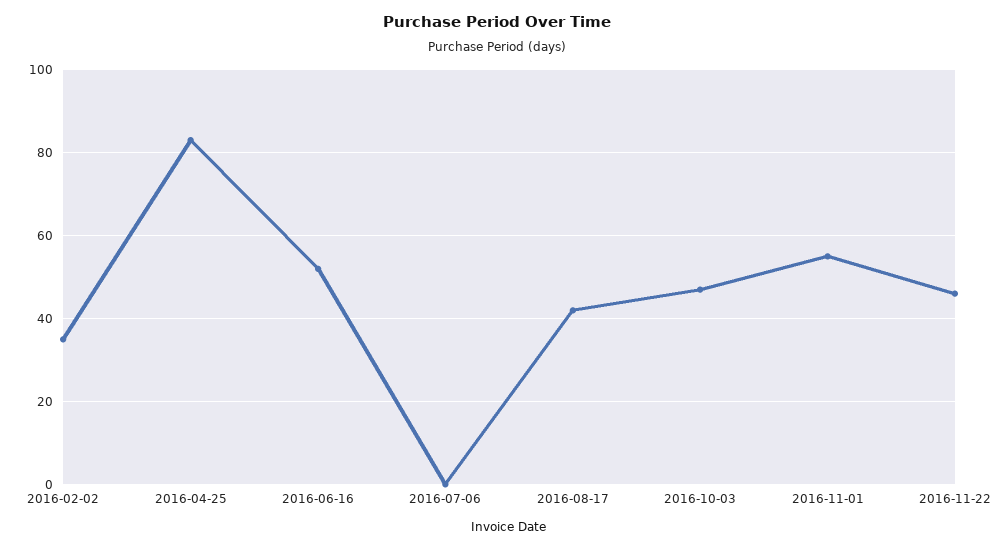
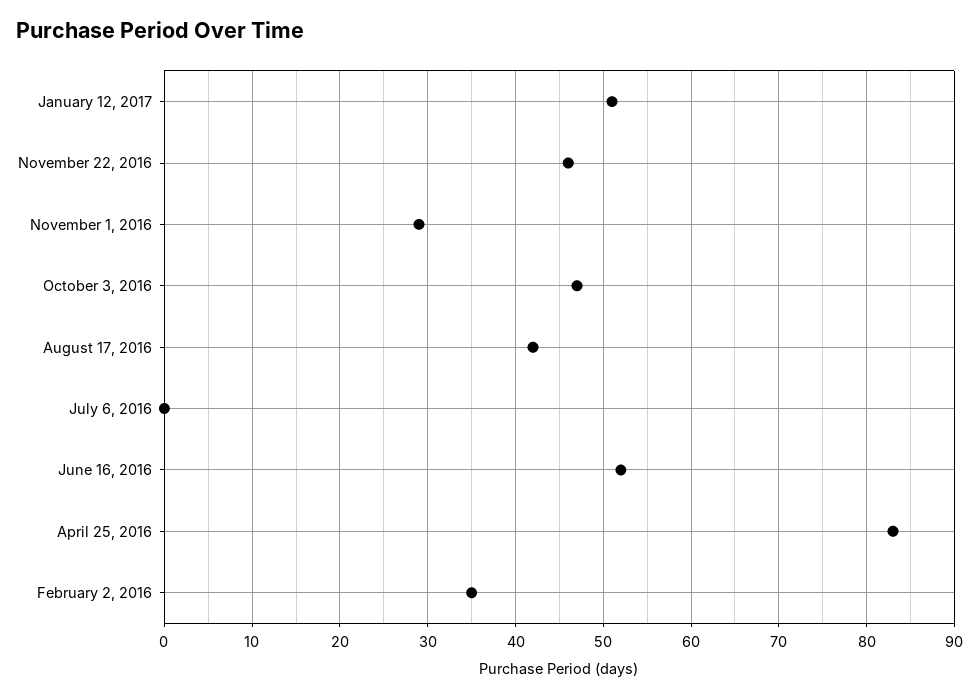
2016-11-01: 55 -> 29
January 12, 2017: none -> 51

